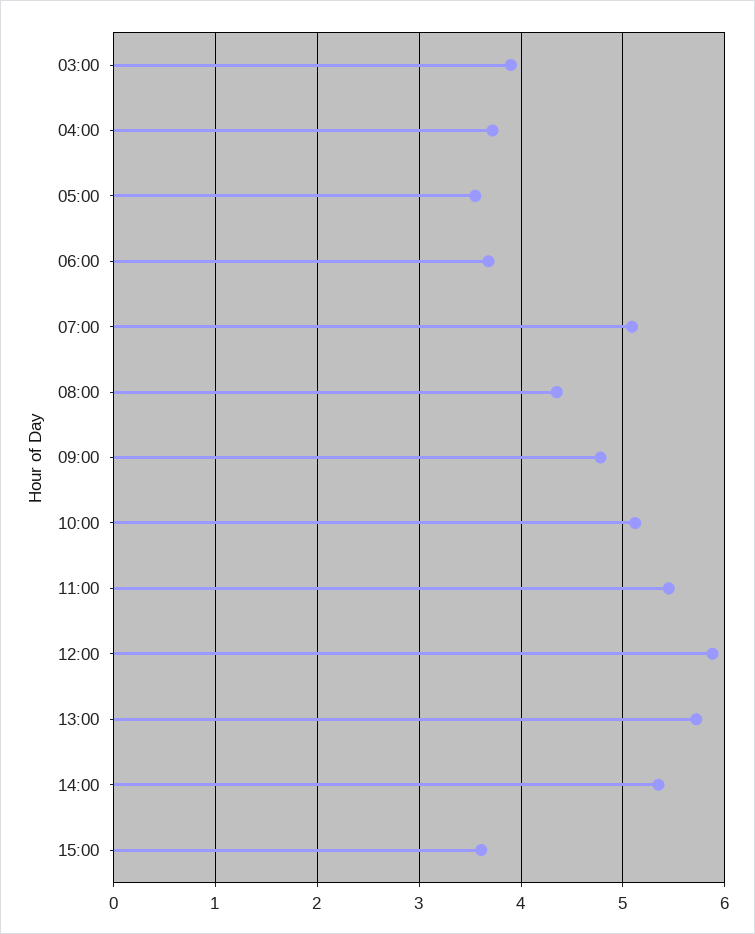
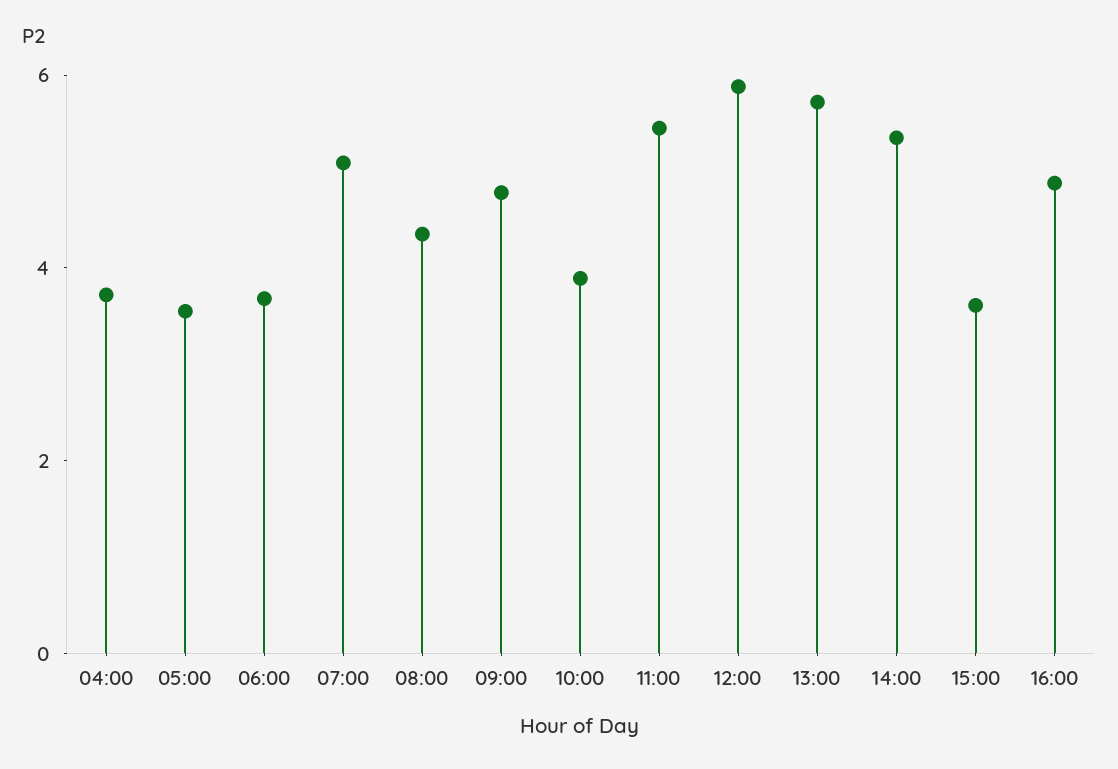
03:00: 3.9 -> none
10:00: 5.1 -> 4
16:00: none -> 5

